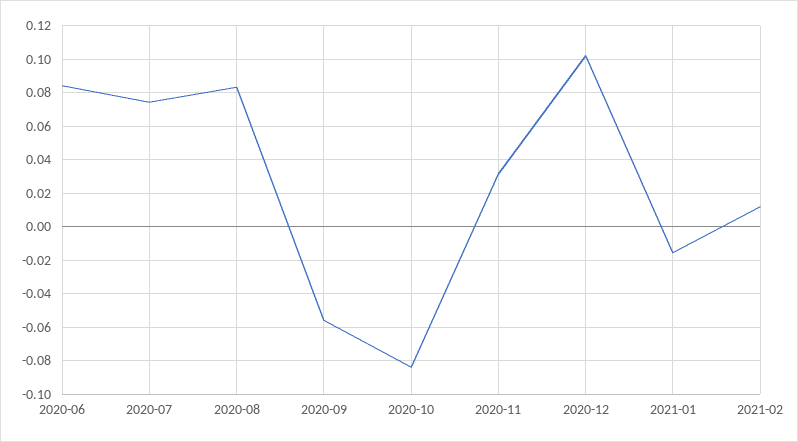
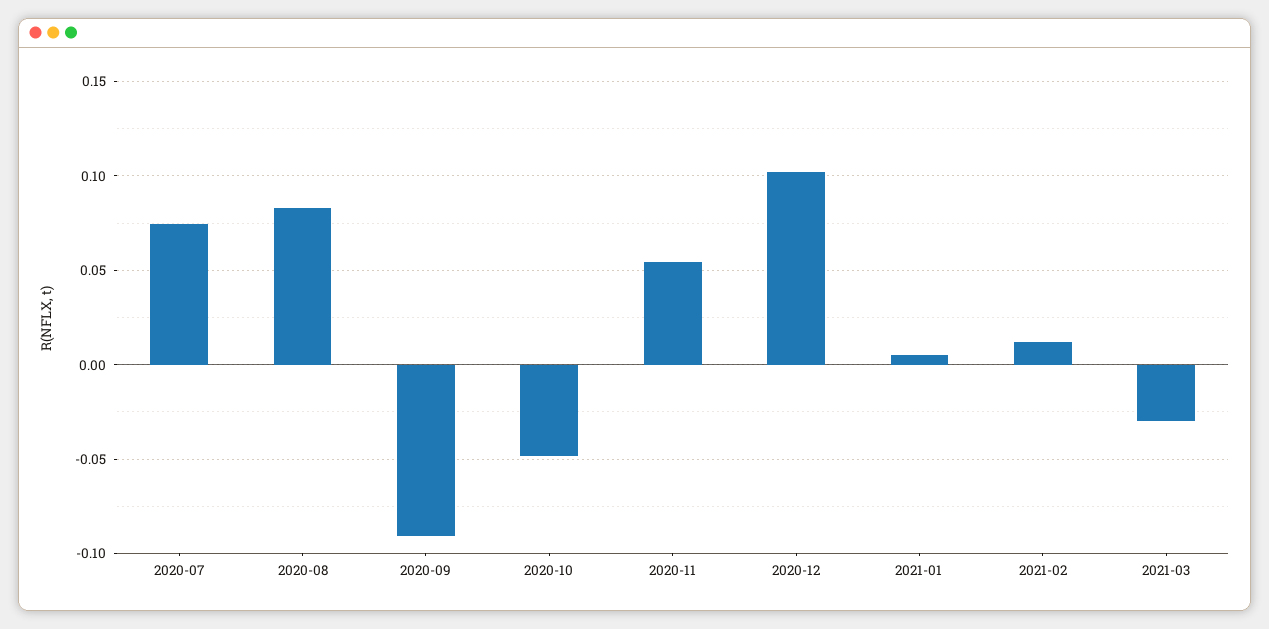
2020-06: 0.085 -> none
2020-09: -0.055 -> -0.09
2020-10: -0.085 -> -0.05
2020-11: 0.03 -> 0.055
2021-01: -0.015 -> 0.005
2021-03: none -> -0.03

